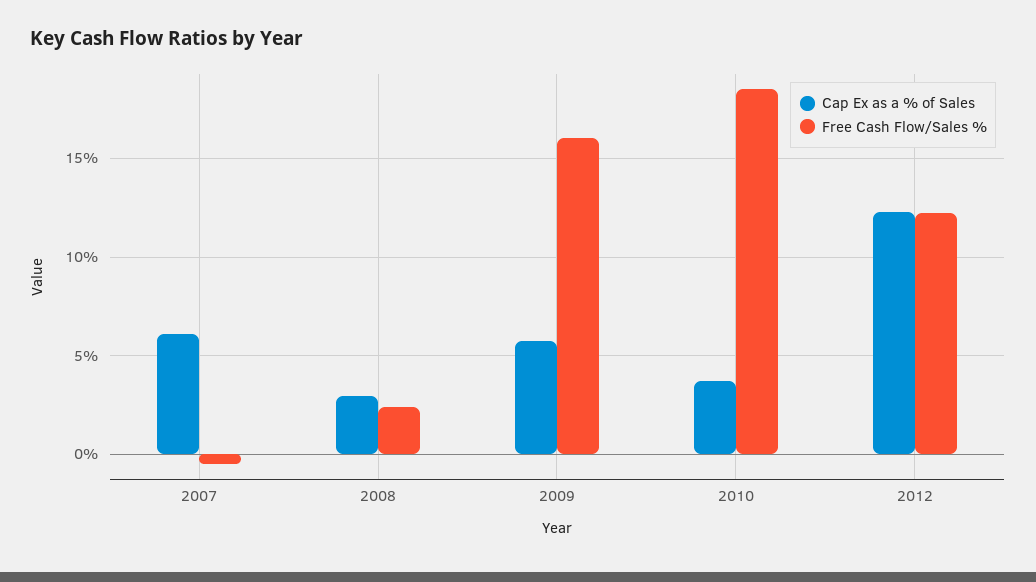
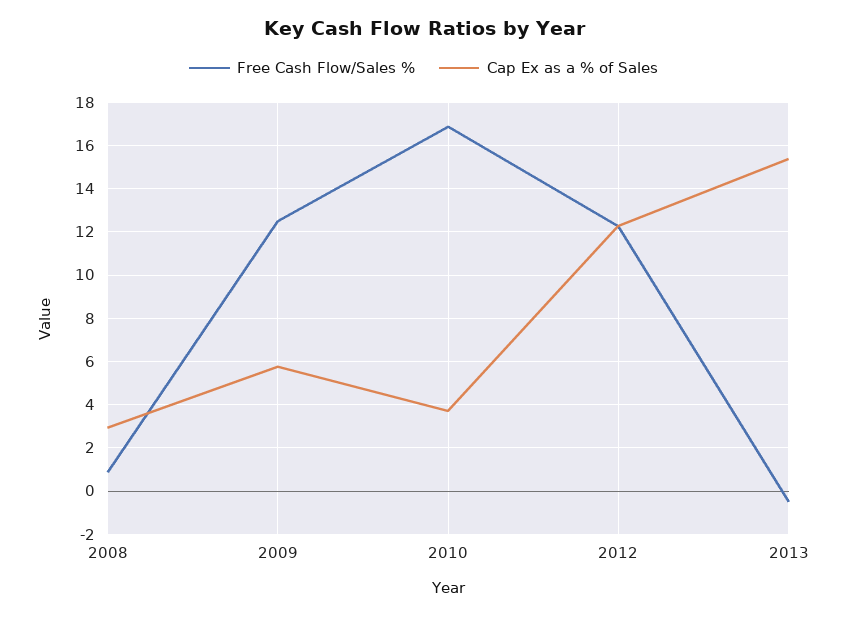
Cap Ex as a % of Sales, 2007: 6 -> none
Free Cash Flow/Sales %, 2007: -0.5 -> none
Free Cash Flow/Sales %, 2008: 2.5 -> 1
Free Cash Flow/Sales %, 2009: 16 -> 12.5
Free Cash Flow/Sales %, 2010: 18.5 -> 17
Free Cash Flow/Sales %, 2013: none -> -0.5
Cap Ex as a % of Sales, 2013: none -> 15.5

